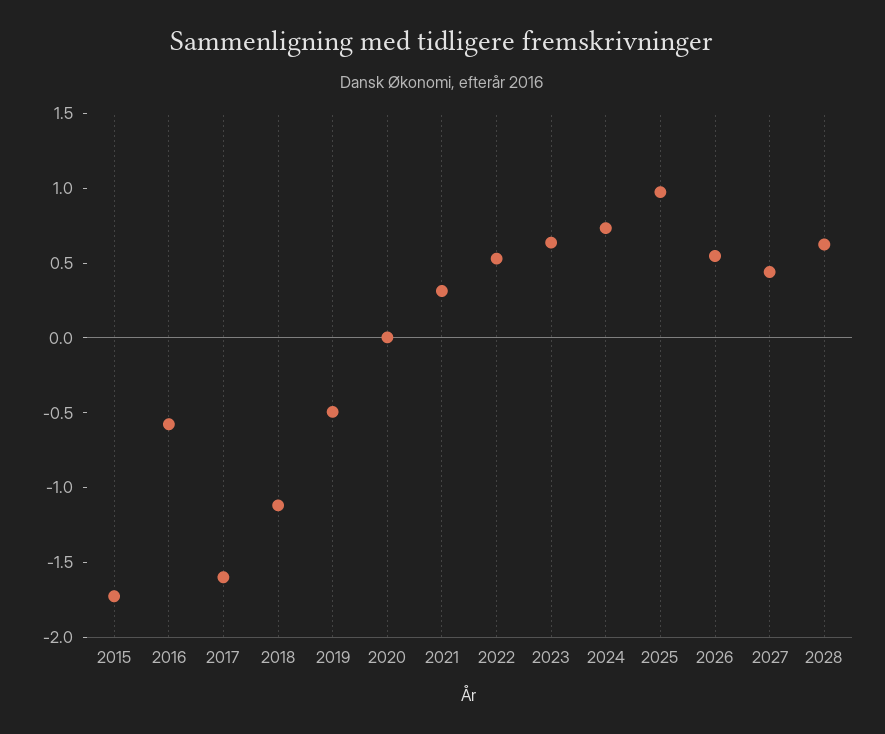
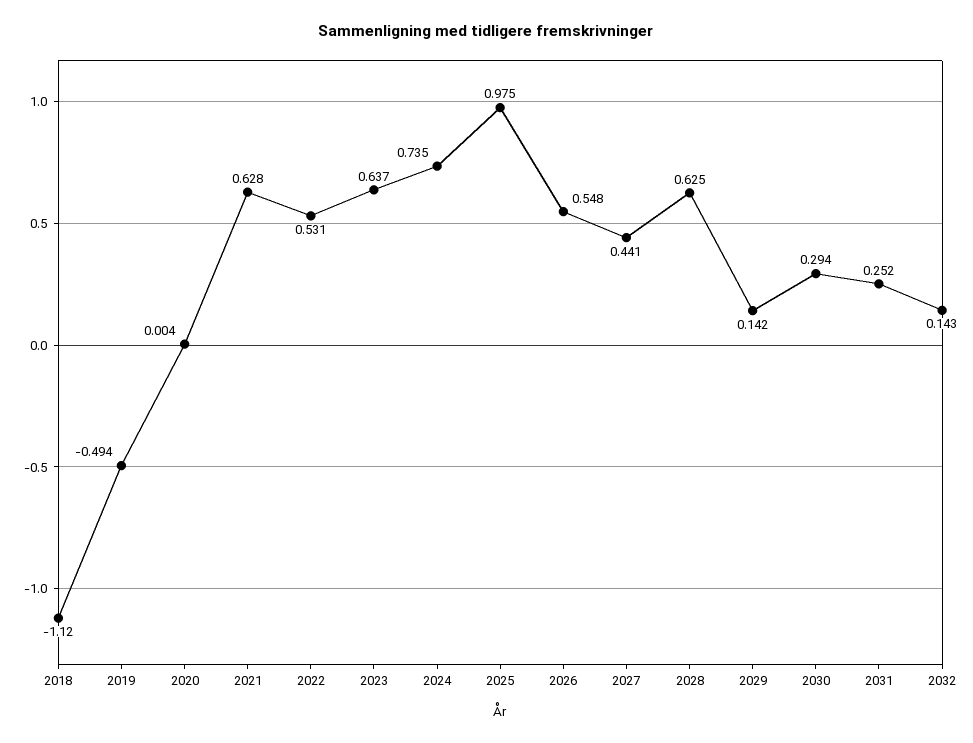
2015: -1.7 -> none
2016: -0.6 -> none
2017: -1.6 -> none
2021: 0.3 -> 0.628
2029: none -> 0.142
2030: none -> 0.294
2031: none -> 0.252
2032: none -> 0.143

